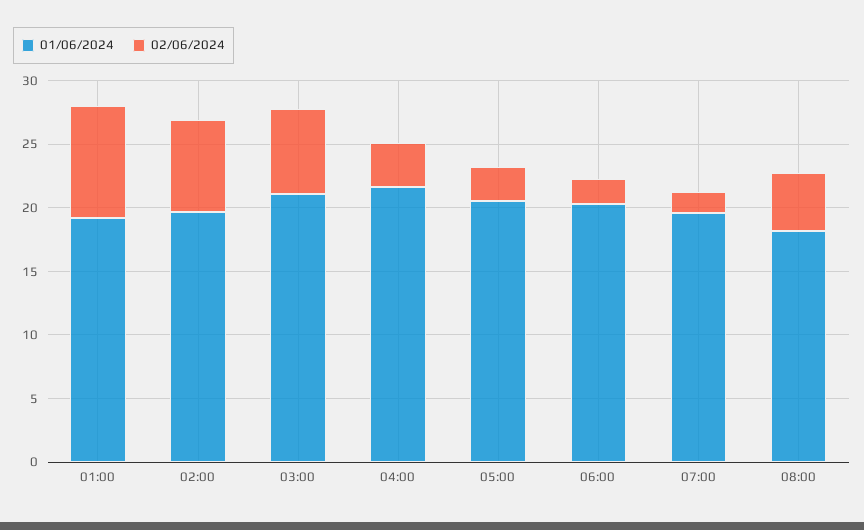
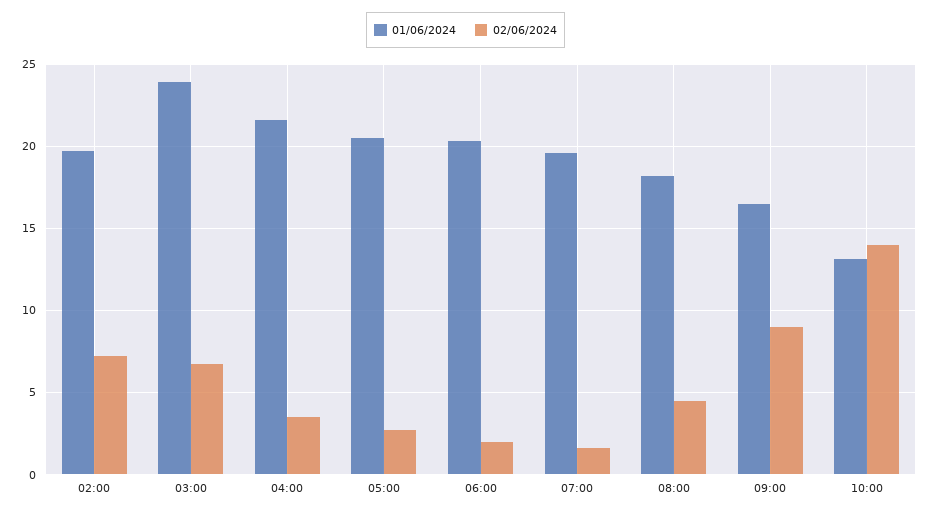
01/06/2024, 01:00: 19 -> none
02/06/2024, 01:00: 9 -> none
01/06/2024, 03:00: 21 -> 24
01/06/2024, 09:00: none -> 16.5
02/06/2024, 09:00: none -> 9
01/06/2024, 10:00: none -> 13
02/06/2024, 10:00: none -> 14

